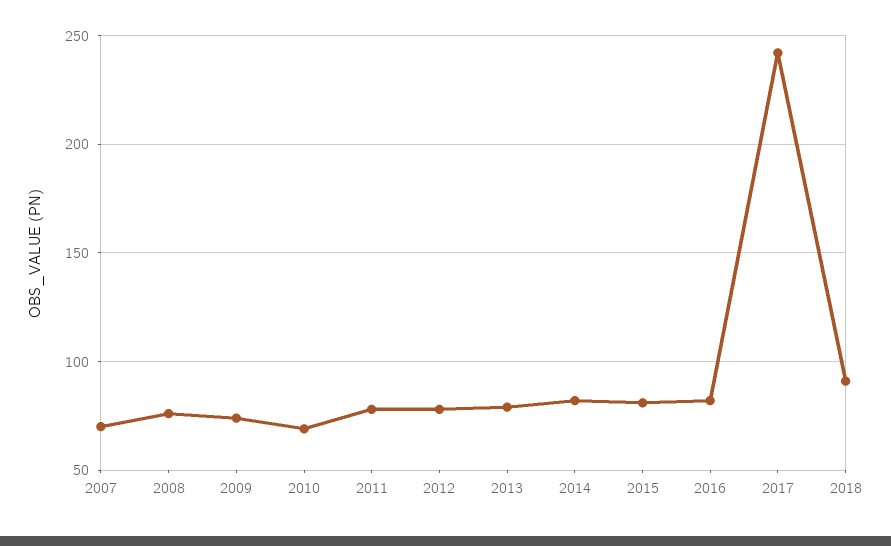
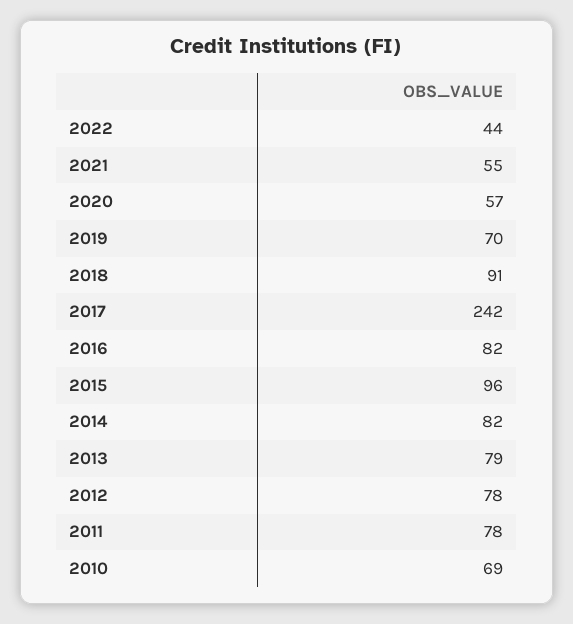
2007: 70 -> none
2008: 75 -> none
2009: 75 -> none
2015: 80 -> 96
2022: none -> 44
2021: none -> 55
2020: none -> 57
2019: none -> 70

